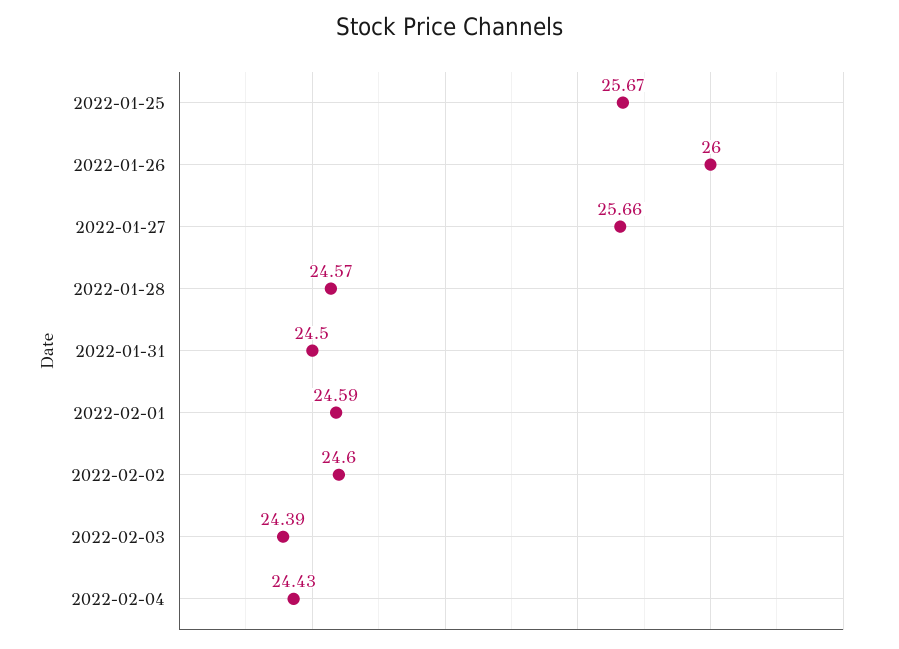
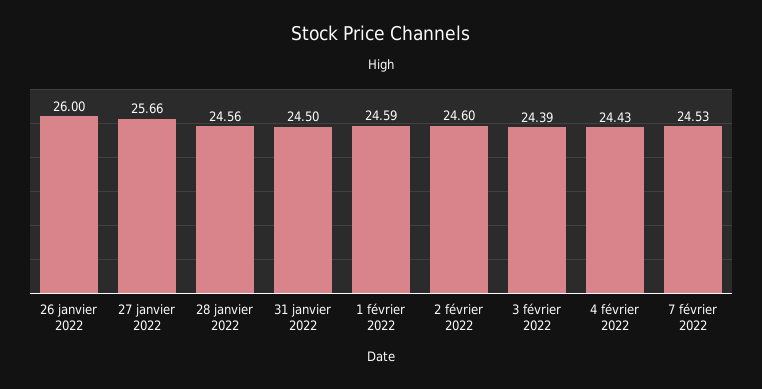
2022-01-25: 25.67 -> none
2022-01-28: 24.57 -> 24.56
7 février 2022: none -> 24.53

